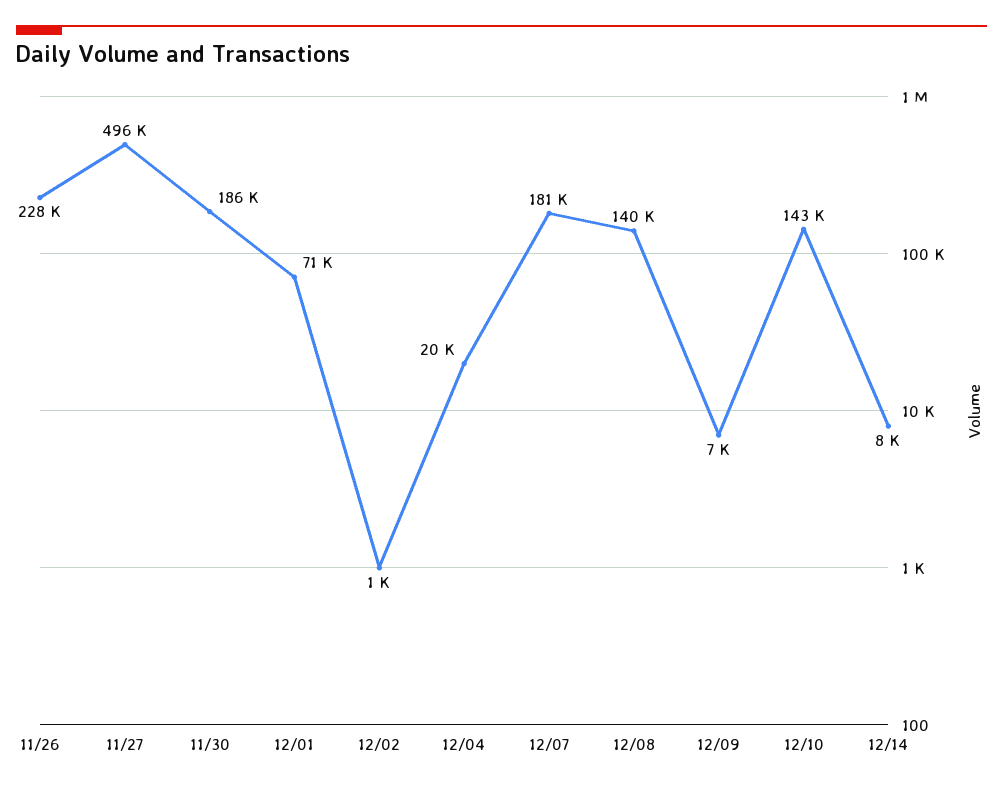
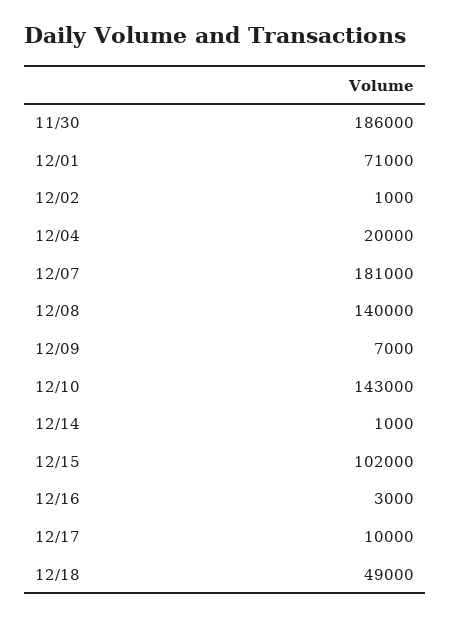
11/26: 228000 -> none
11/27: 496000 -> none
12/14: 8000 -> 1000
12/15: none -> 102000
12/16: none -> 3000
12/17: none -> 10000
12/18: none -> 49000

